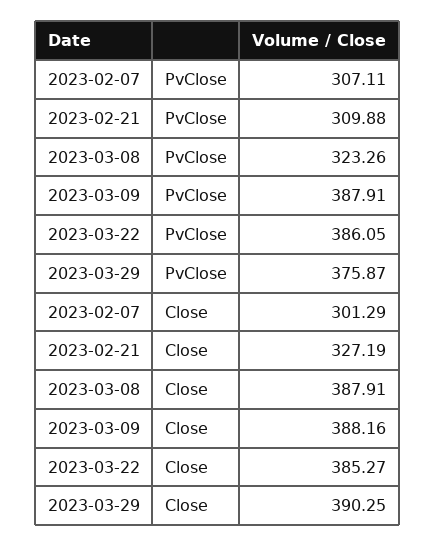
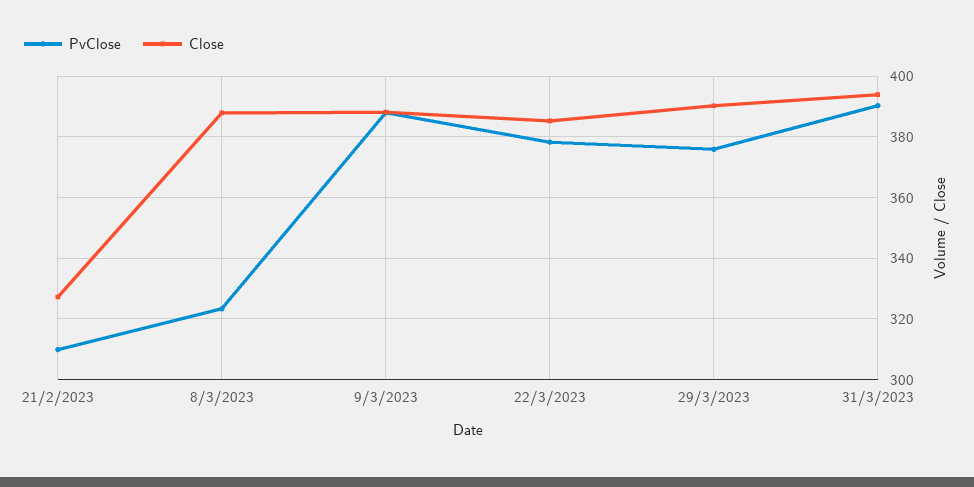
PvClose, 2023-02-07: 307.11 -> none
PvClose, 2023-03-22: 386.05 -> 378
Close, 2023-02-07: 301.29 -> none
PvClose, 31/3/2023: none -> 390
Close, 31/3/2023: none -> 394

